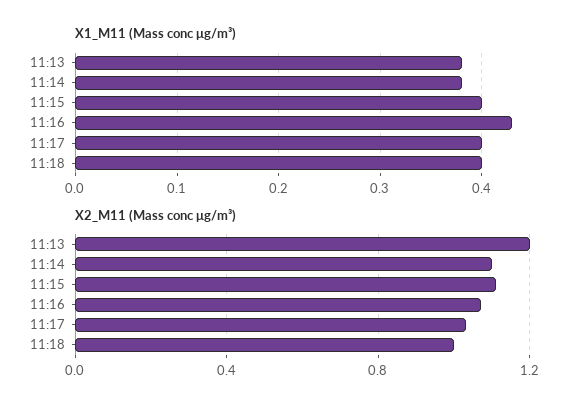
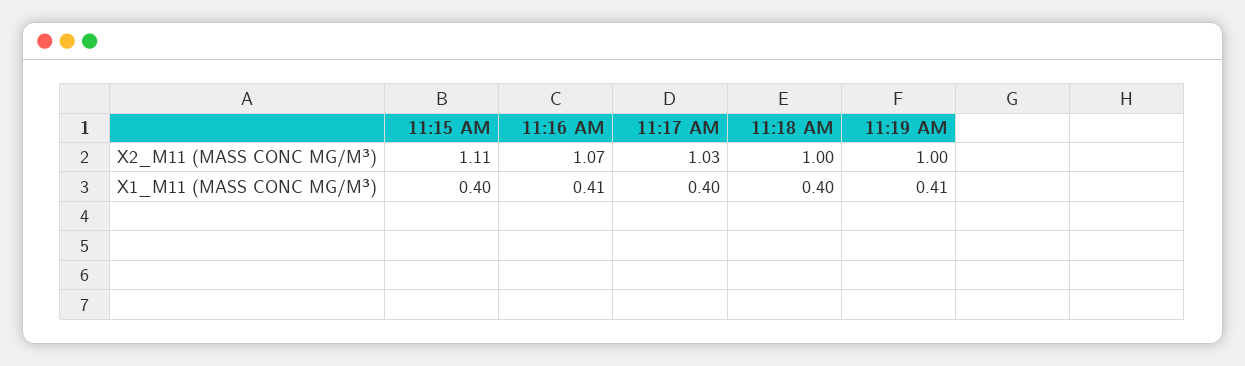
X1_M11 (Mass conc μg/m³), 11:13: 0.38 -> none
X1_M11 (Mass conc μg/m³), 11:14: 0.38 -> none
X1_M11 (Mass conc μg/m³), 11:16: 0.43 -> 0.41
X2_M11 (Mass conc μg/m³), 11:13: 1.2 -> none
X2_M11 (Mass conc μg/m³), 11:14: 1.1 -> none
X2_M11 (Mass conc μg/m³), 11:19 AM: none -> 1
X1_M11 (Mass conc μg/m³), 11:19 AM: none -> 0.41

